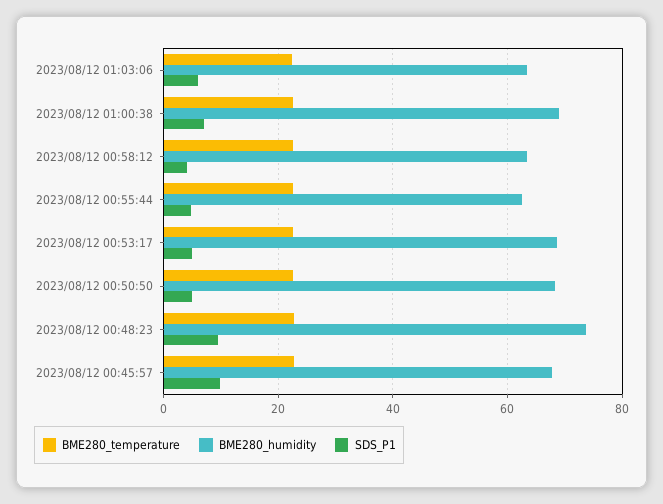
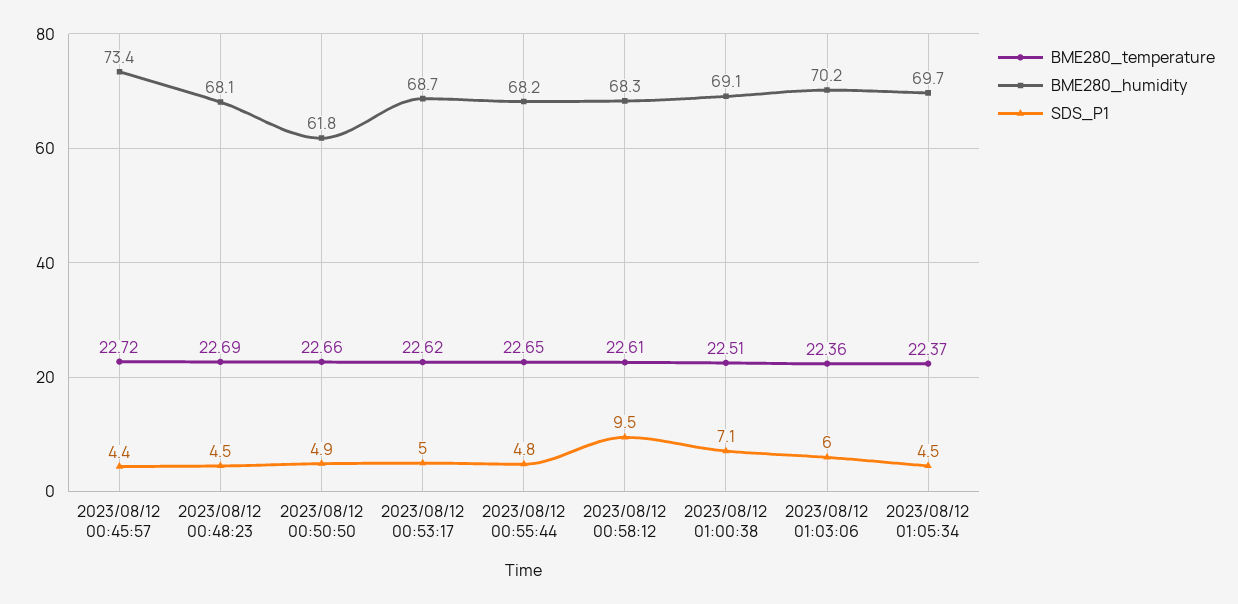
BME280_humidity, 2023/08/12 01:03:06: 64 -> 70.2
BME280_humidity, 2023/08/12 00:58:12: 64 -> 68.3
SDS_P1, 2023/08/12 00:58:12: 4 -> 9.5
BME280_humidity, 2023/08/12 00:55:44: 62 -> 68.2
BME280_humidity, 2023/08/12 00:50:50: 68 -> 61.8
BME280_humidity, 2023/08/12 00:48:23: 74 -> 68.1
SDS_P1, 2023/08/12 00:48:23: 10 -> 4.5
BME280_humidity, 2023/08/12 00:45:57: 68 -> 73.4
SDS_P1, 2023/08/12 00:45:57: 10 -> 4.4
BME280_temperature, 2023/08/12 01:05:34: none -> 22.37
BME280_humidity, 2023/08/12 01:05:34: none -> 69.7
SDS_P1, 2023/08/12 01:05:34: none -> 4.5

